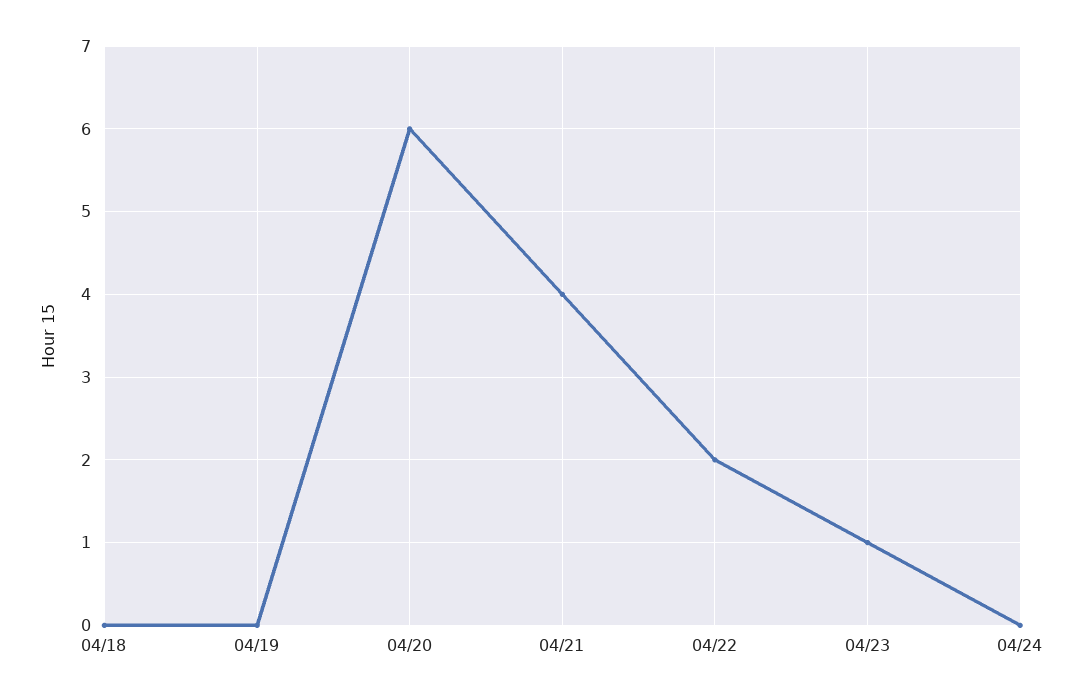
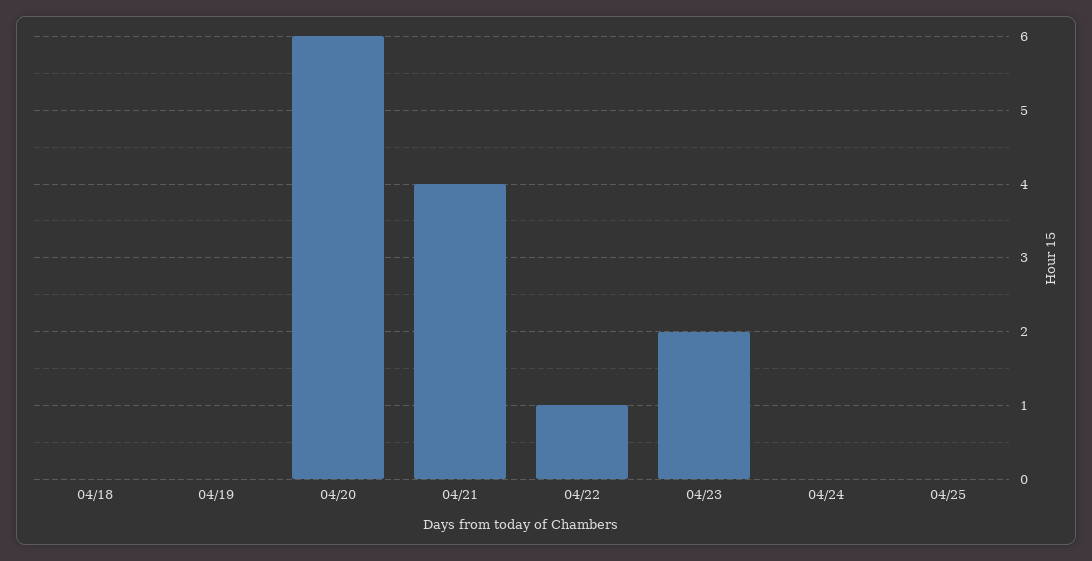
04/22: 2 -> 1
04/23: 1 -> 2
04/25: none -> 0

